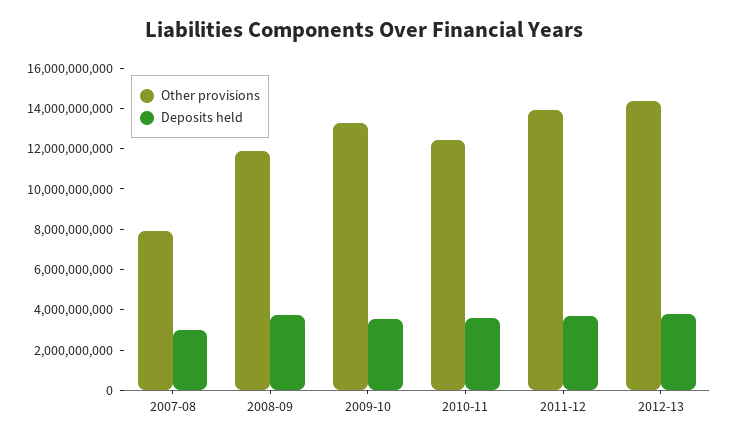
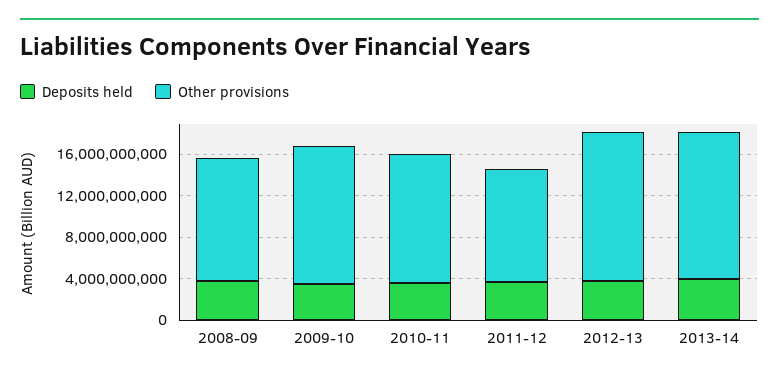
Other provisions, 2007-08: 8000000000 -> none
Deposits held, 2007-08: 3000000000 -> none
Other provisions, 2011-12: 14000000000 -> 11000000000
Deposits held, 2013-14: none -> 4000000000
Other provisions, 2013-14: none -> 14000000000

